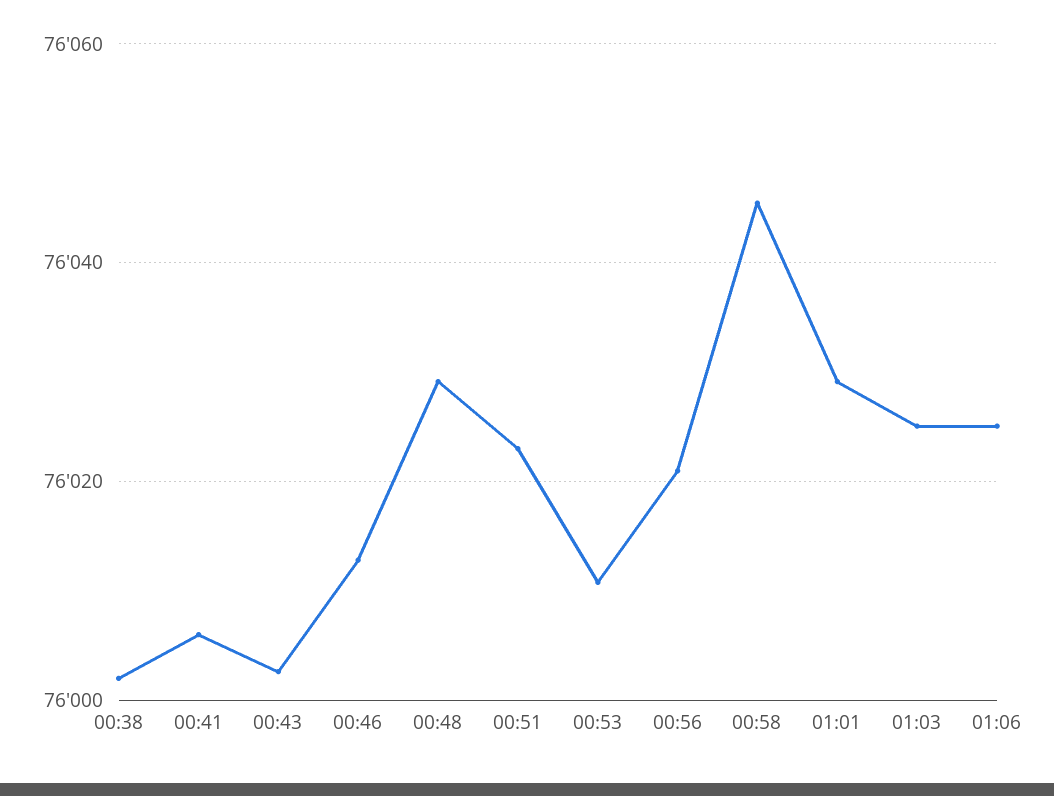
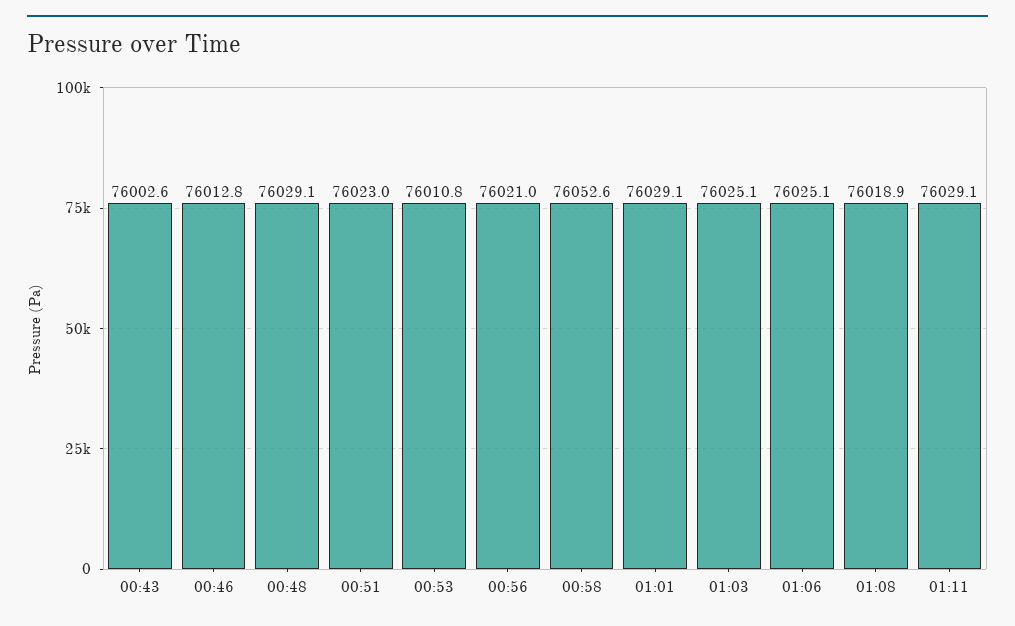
00:38: 76002 -> none
00:41: 76006 -> none
00:58: 76046 -> 76052.6
01:08: none -> 76018.9
01:11: none -> 76029.1

